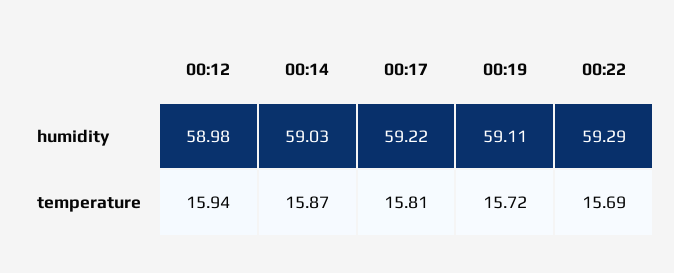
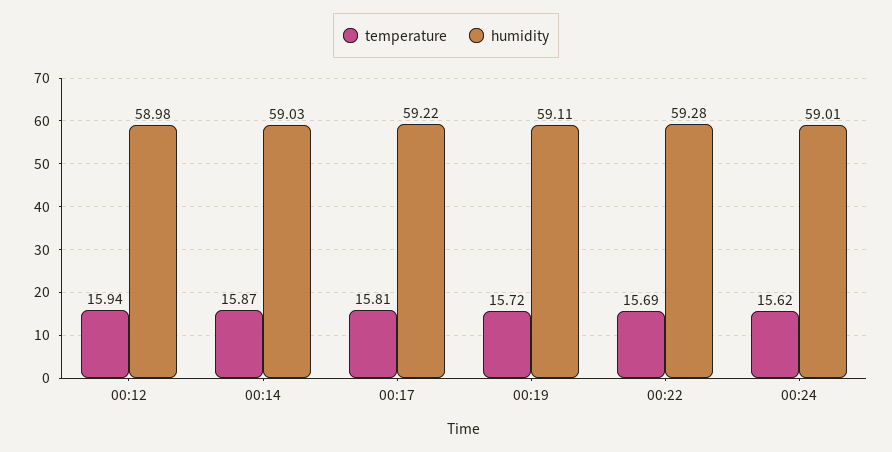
humidity, 00:22: 59.29 -> 59.28
temperature, 00:24: none -> 15.62
humidity, 00:24: none -> 59.01

